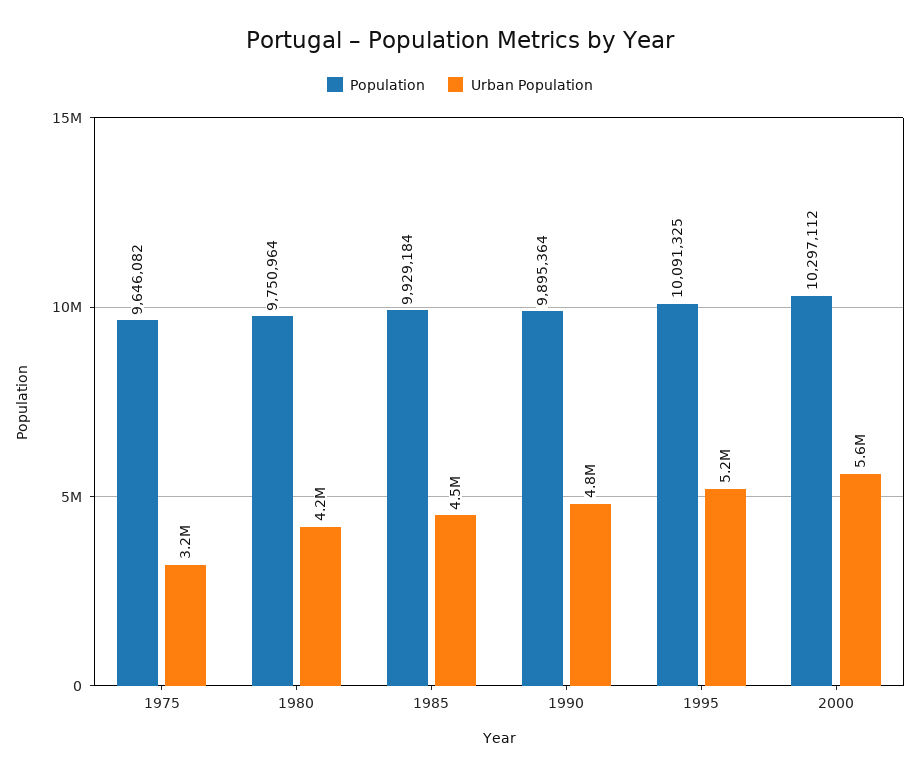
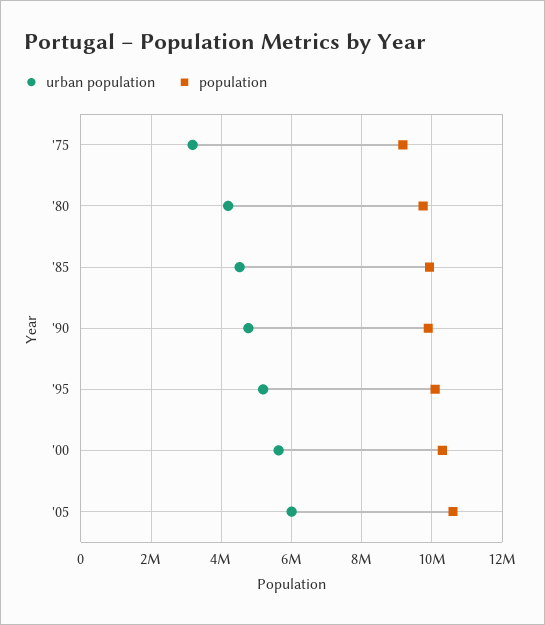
Population, 1975: 9646082 -> 9200000
Urban Population, '05: none -> 6000000
Population, '05: none -> 10600000

